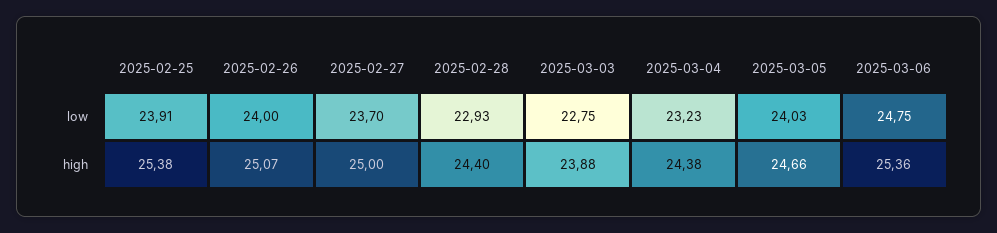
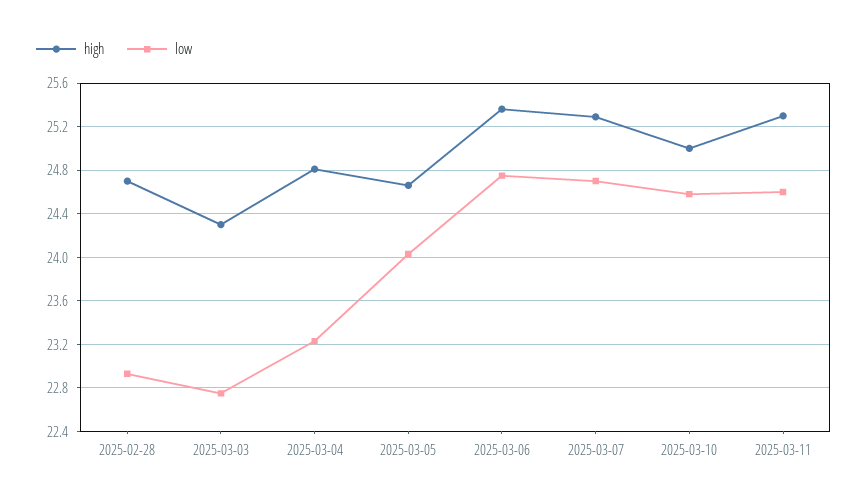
low, 2025-02-25: 23.91 -> none
low, 2025-02-26: 24 -> none
low, 2025-02-27: 23.7 -> none
high, 2025-02-25: 25.38 -> none
high, 2025-02-26: 25.07 -> none
high, 2025-02-27: 25 -> none
high, 2025-02-28: 24.4 -> 24.7
high, 2025-03-03: 23.88 -> 24.3
high, 2025-03-04: 24.38 -> 24.8
high, 2025-03-07: none -> 25.3
low, 2025-03-07: none -> 24.7
high, 2025-03-10: none -> 25
low, 2025-03-10: none -> 24.6
high, 2025-03-11: none -> 25.3
low, 2025-03-11: none -> 24.6

